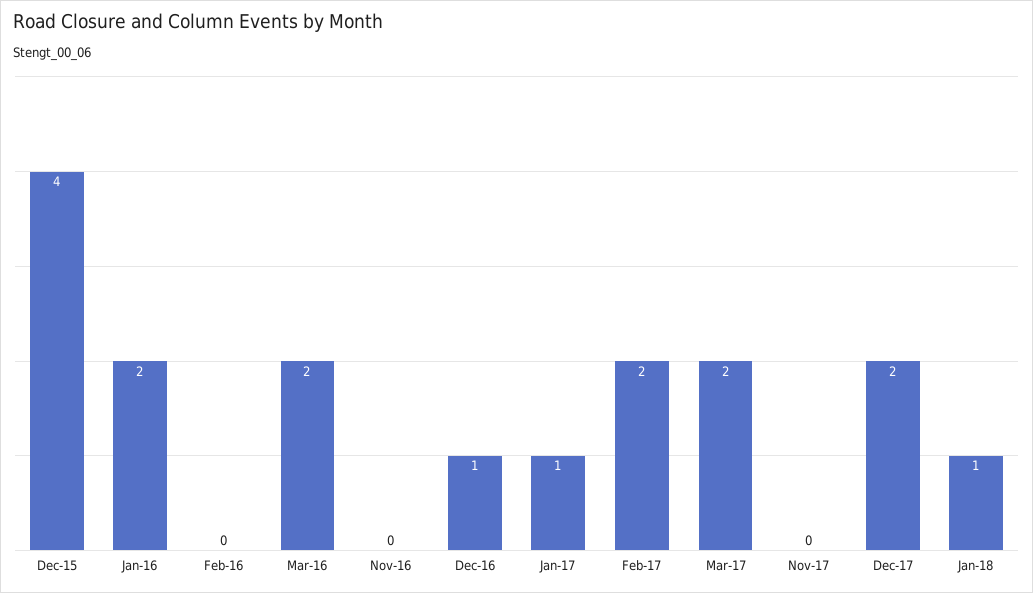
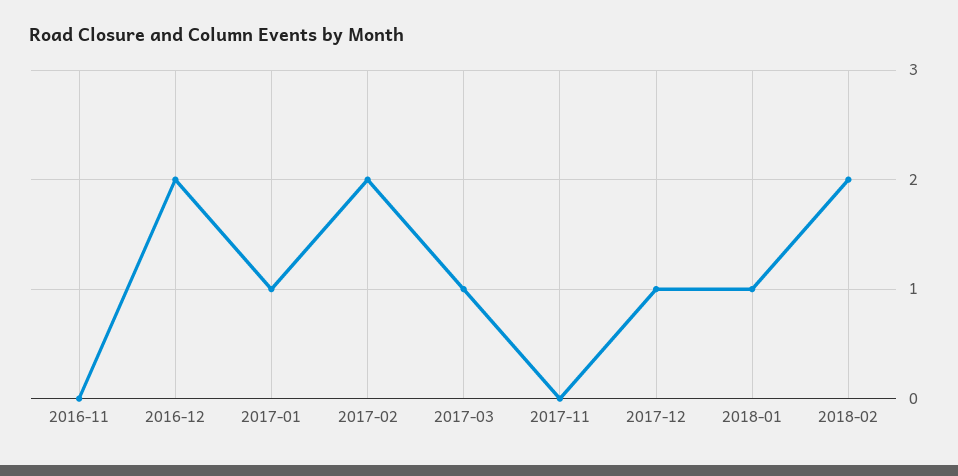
Dec-15: 4 -> none
Jan-16: 2 -> none
Feb-16: 0 -> none
Mar-16: 2 -> none
Dec-16: 1 -> 2
Mar-17: 2 -> 1
Dec-17: 2 -> 1
2018-02: none -> 2

